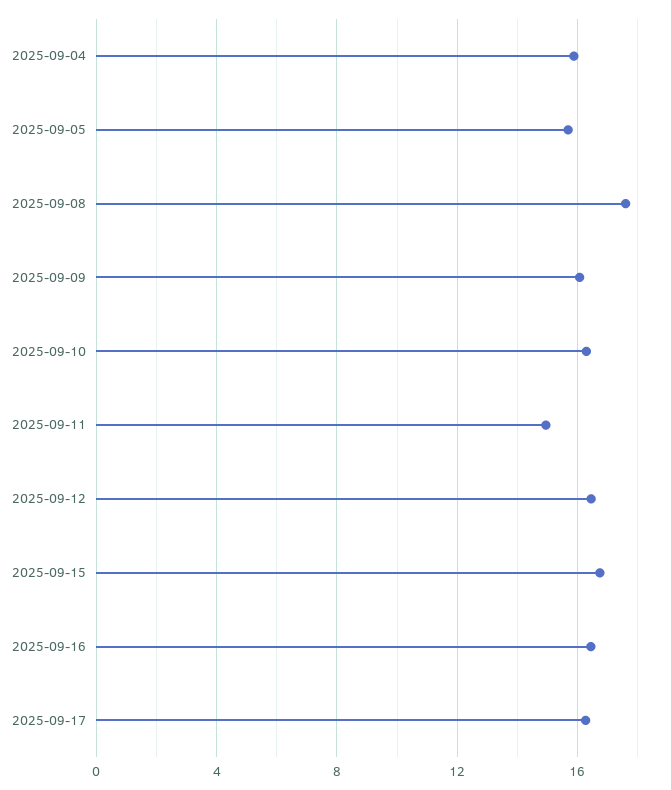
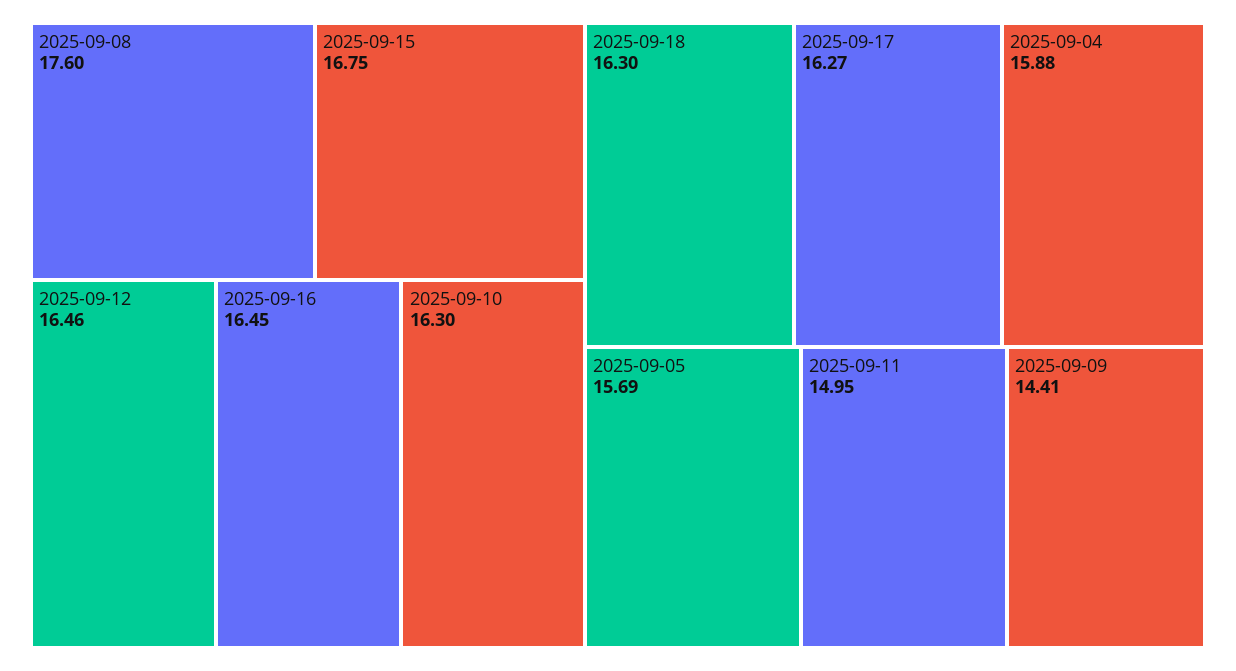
2025-09-09: 16 -> 14.41
2025-09-18: none -> 16.3

